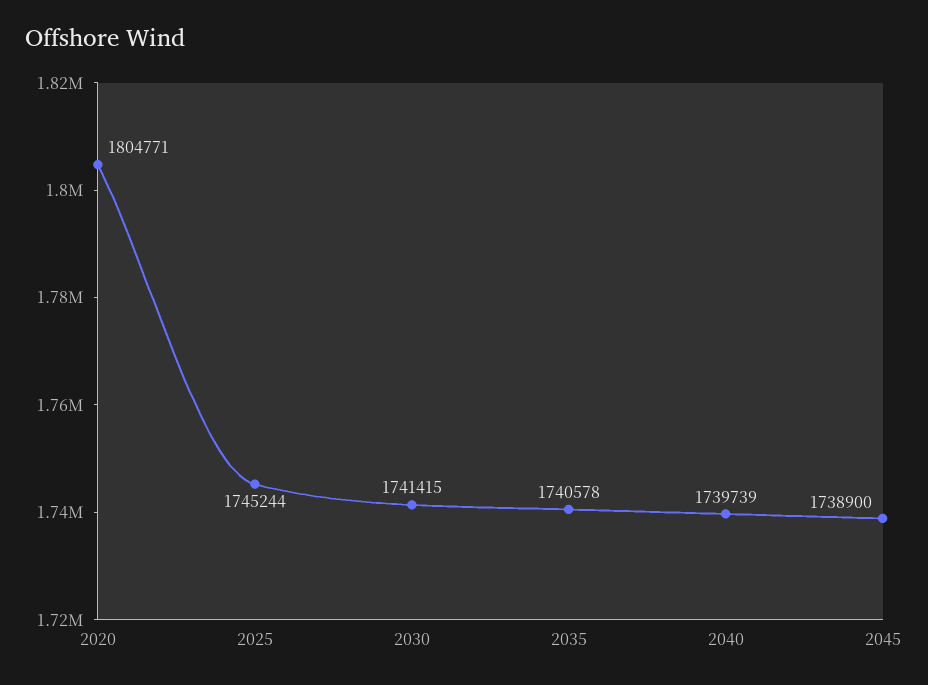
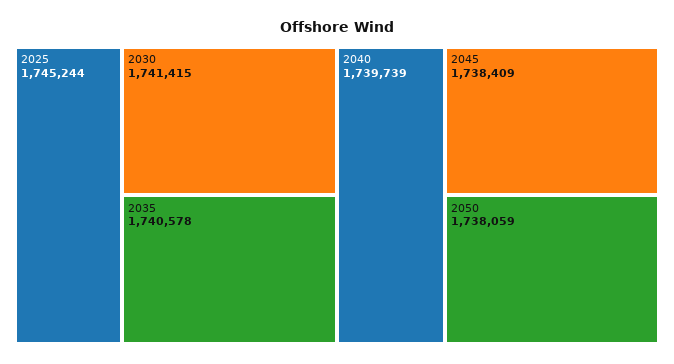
2020: 1804771 -> none
2045: 1738900 -> 1738409
2050: none -> 1738059

